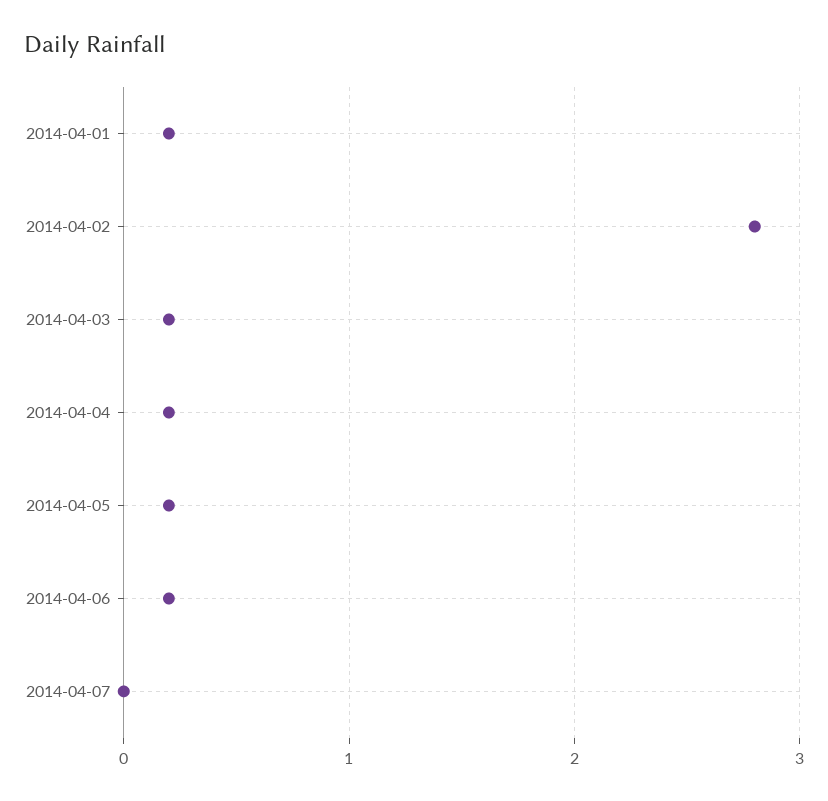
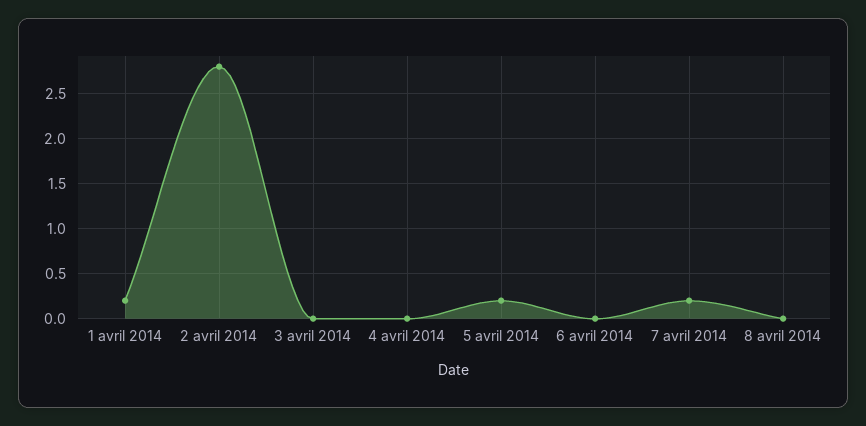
2014-04-03: 0.2 -> 0
2014-04-04: 0.2 -> 0
2014-04-06: 0.2 -> 0
2014-04-07: 0 -> 0.2
8 avril 2014: none -> 0

